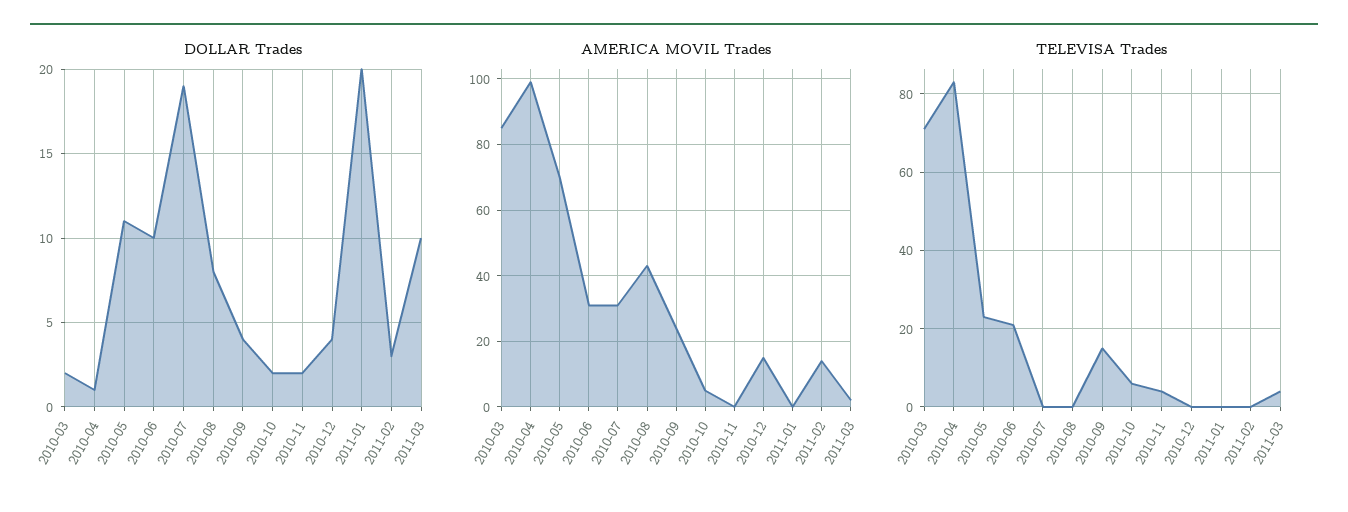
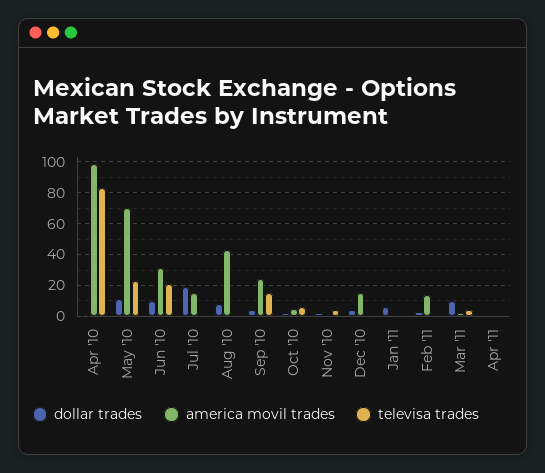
DOLLAR Trades, 2010-03: 2 -> none
DOLLAR Trades, 2011-01: 20 -> 5
AMERICA MOVIL Trades, 2010-03: 85 -> none
AMERICA MOVIL Trades, 2010-07: 30 -> 15
TELEVISA Trades, 2010-03: 70 -> none
DOLLAR Trades, Apr '11: none -> 0
AMERICA MOVIL Trades, Apr '11: none -> 0
TELEVISA Trades, Apr '11: none -> 0

